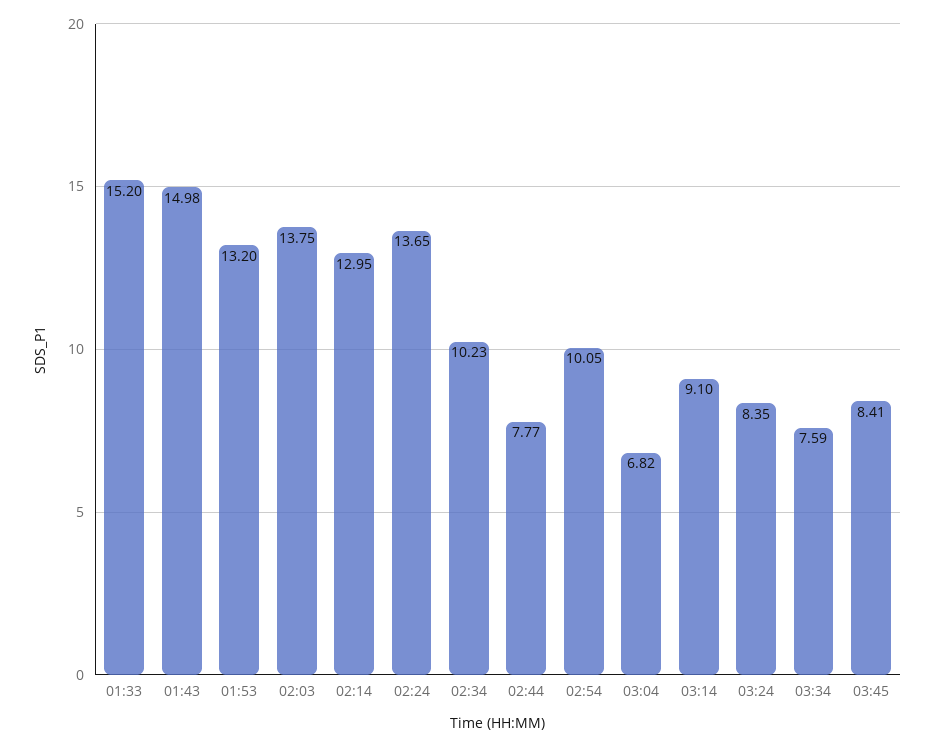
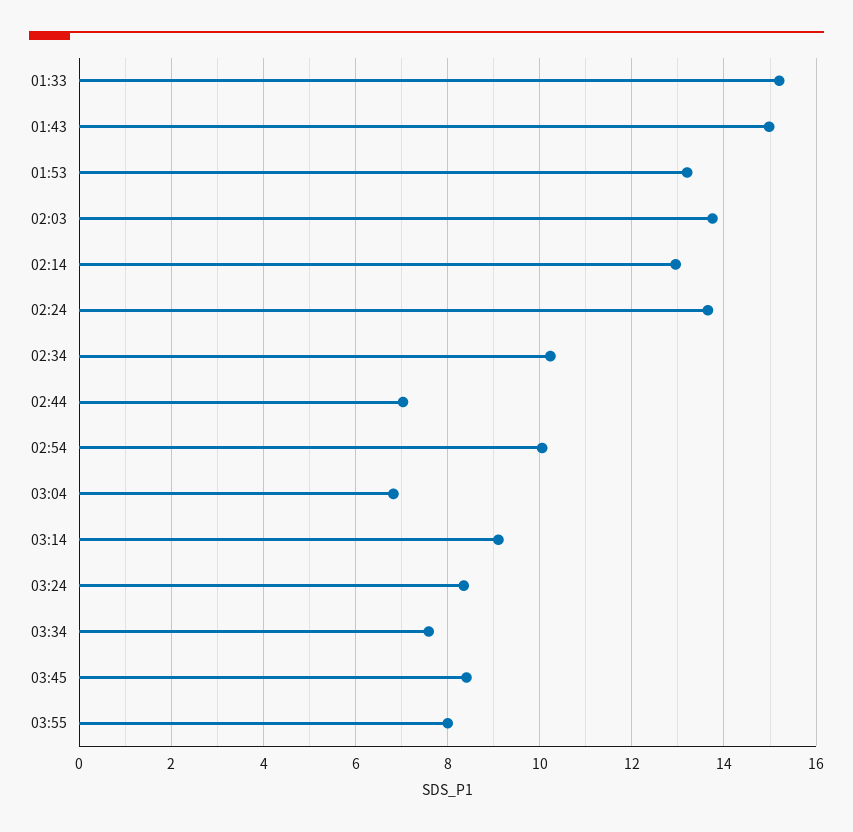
02:44: 7.77 -> 7
03:55: none -> 8

